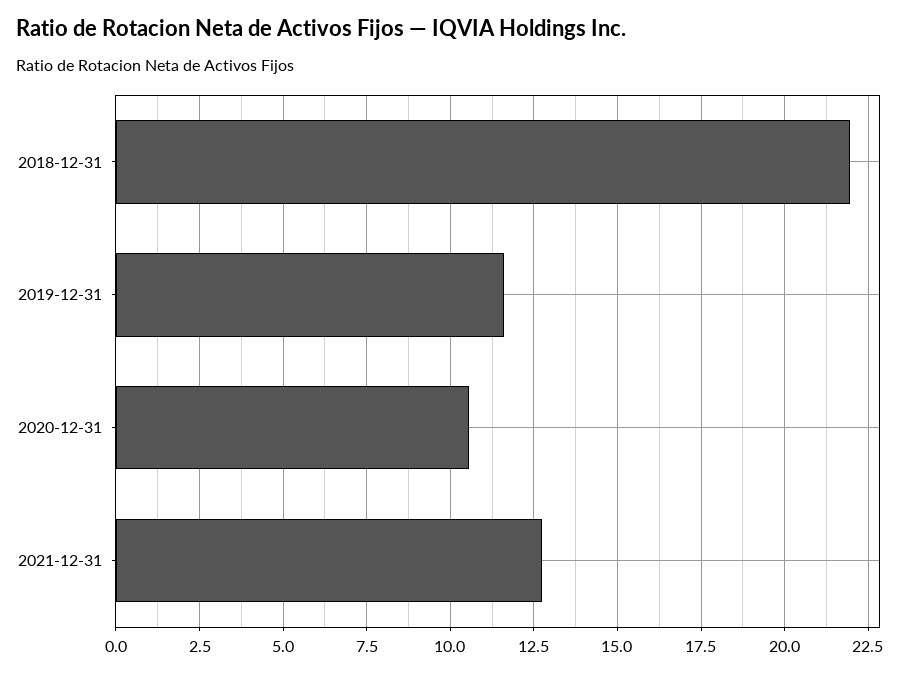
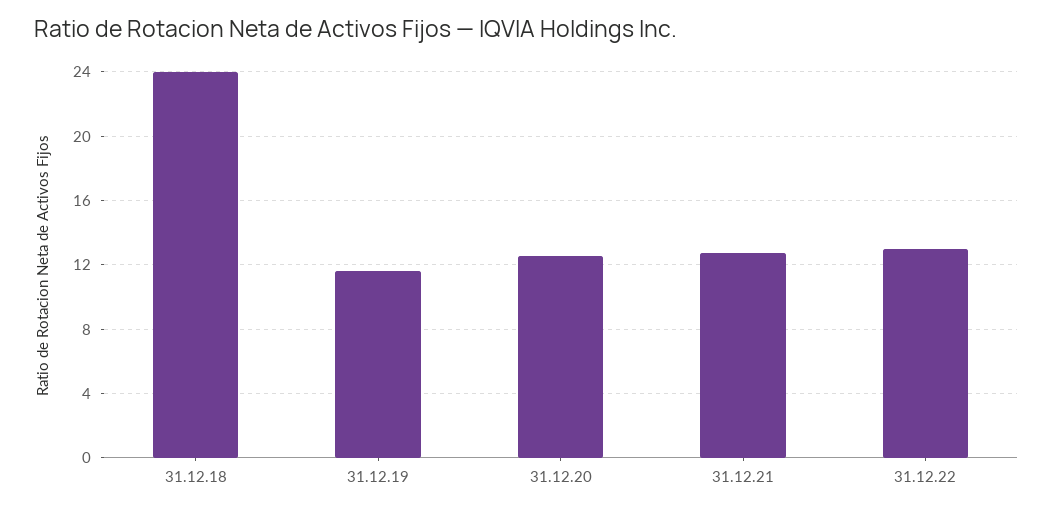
2018-12-31: 22 -> 24
2020-12-31: 10.5 -> 12.5
31.12.22: none -> 13

